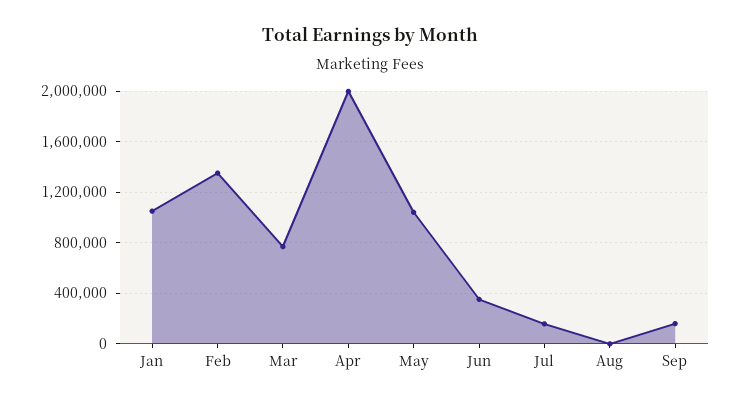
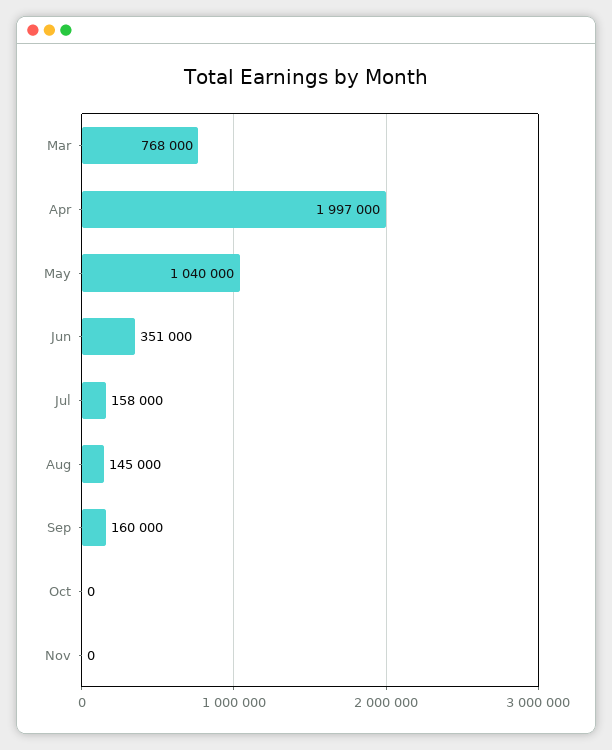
Jan: 1050000 -> none
Feb: 1350000 -> none
Aug: 0 -> 145000
Oct: none -> 0
Nov: none -> 0

